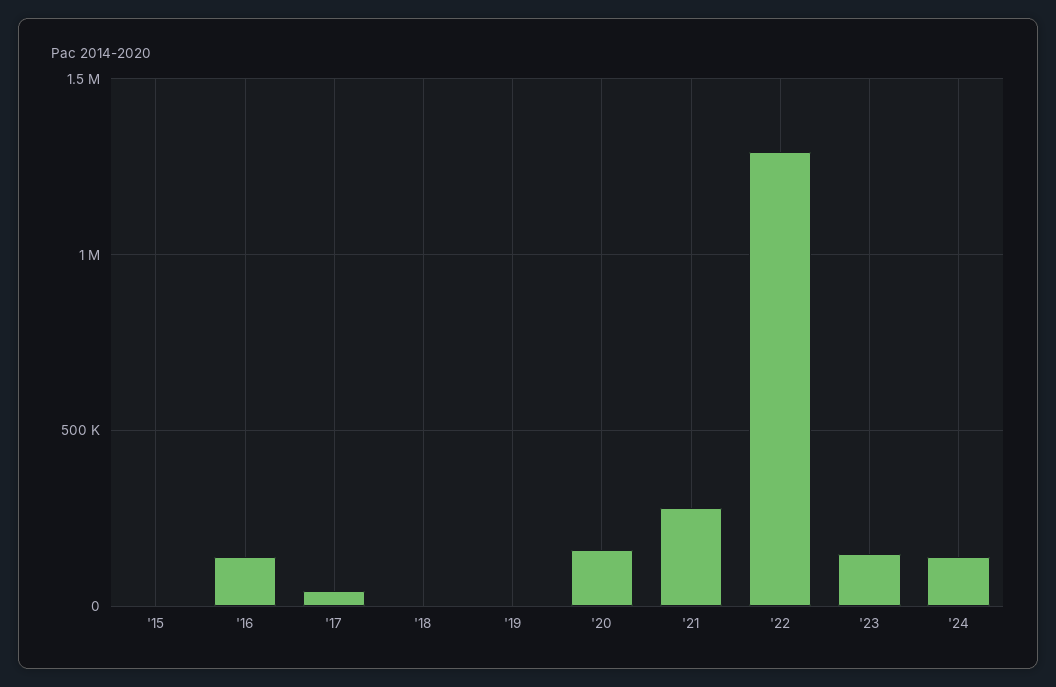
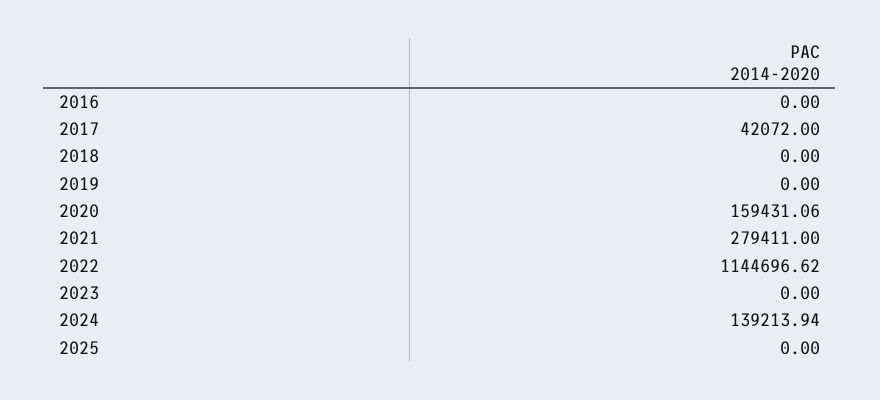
'15: 0 -> none
'16: 150000 -> 0
'22: 1300000 -> 1144696.62
'23: 150000 -> 0
2025: none -> 0

